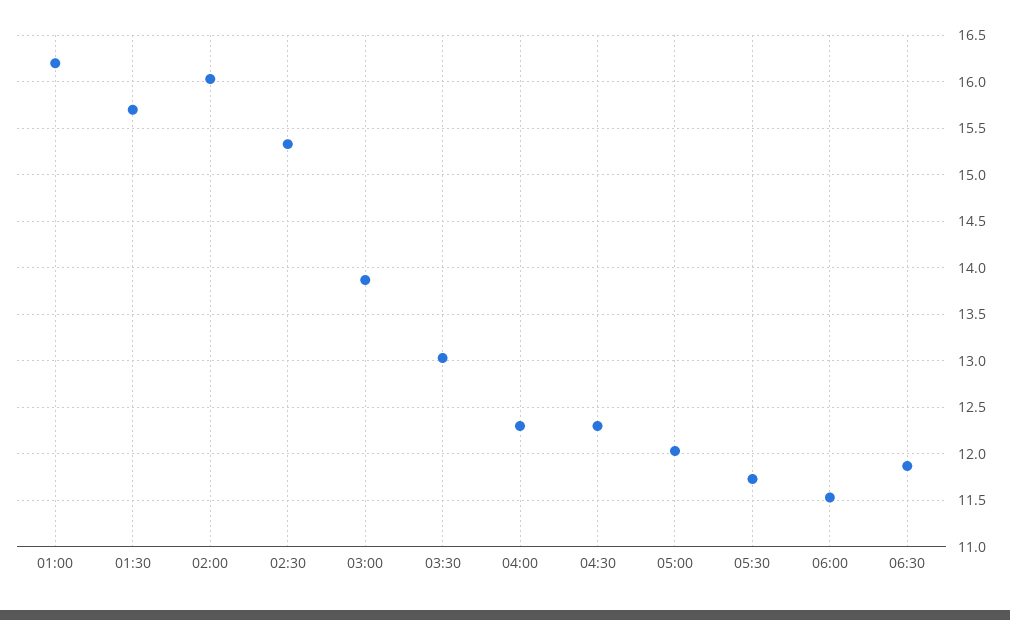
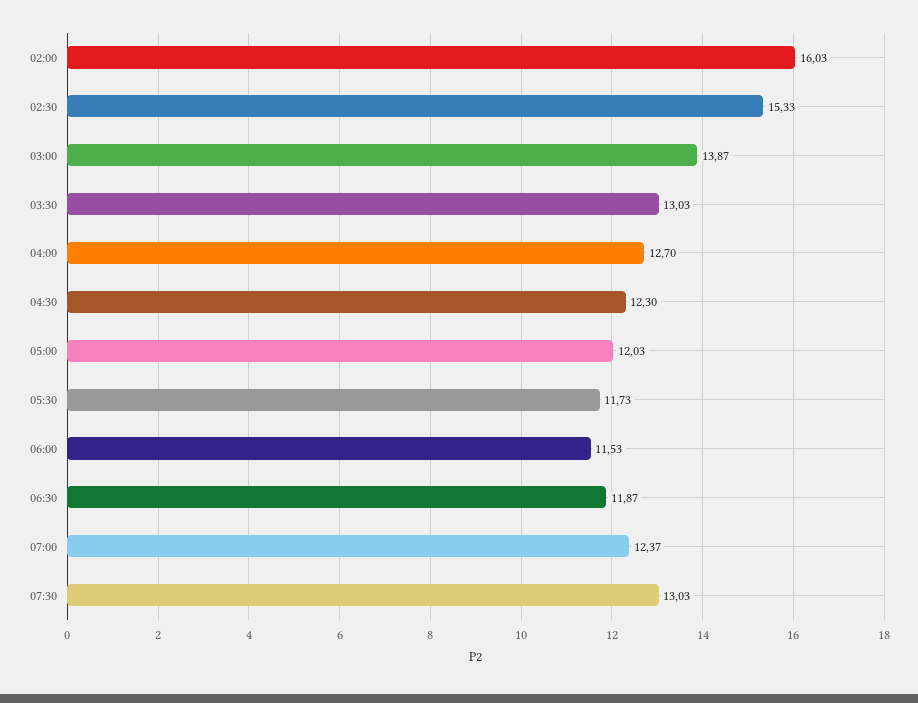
01:00: 16.2 -> none
01:30: 15.7 -> none
04:00: 12.3 -> 12.7
07:00: none -> 12.37
07:30: none -> 13.03

